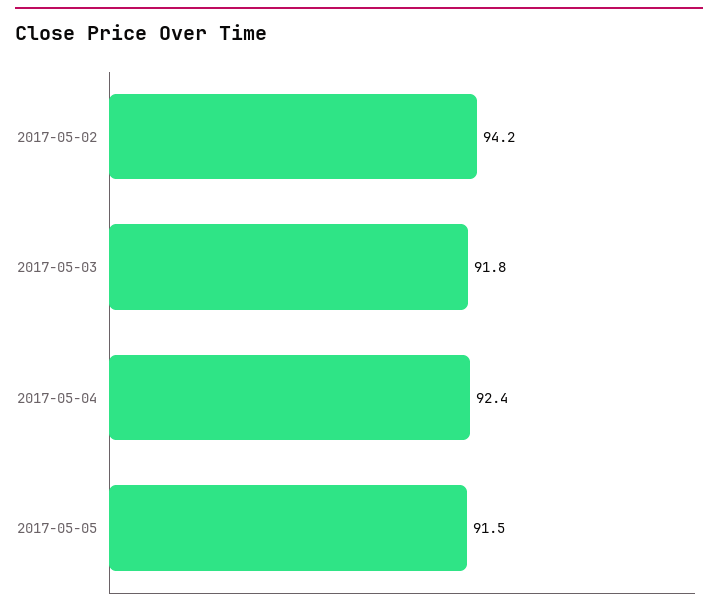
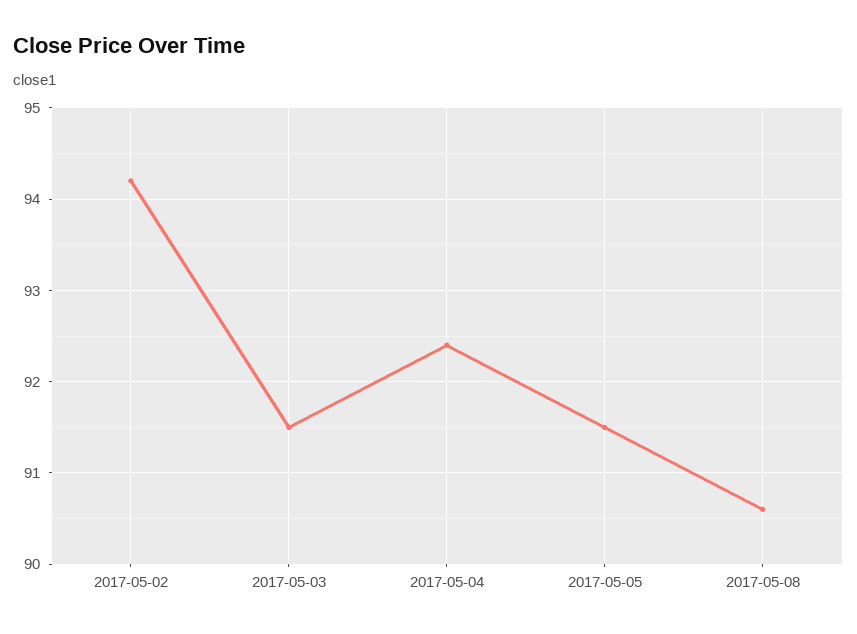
2017-05-03: 91.8 -> 91.5
2017-05-08: none -> 90.6

